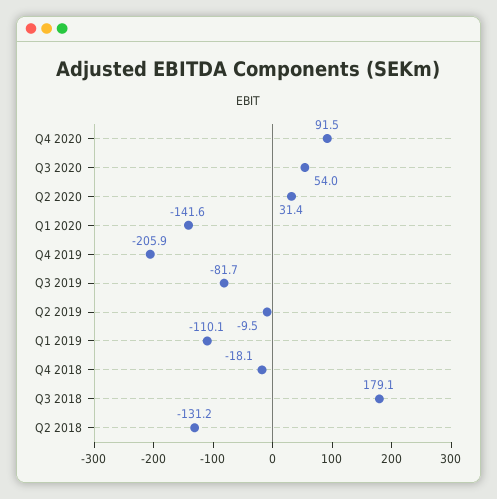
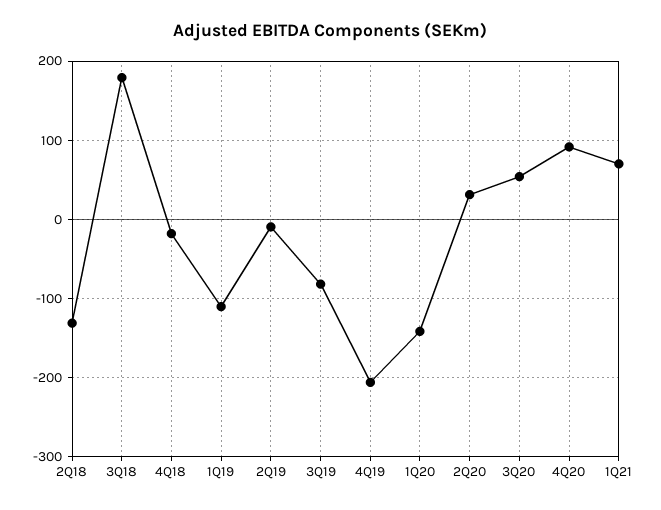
1Q21: none -> 70

